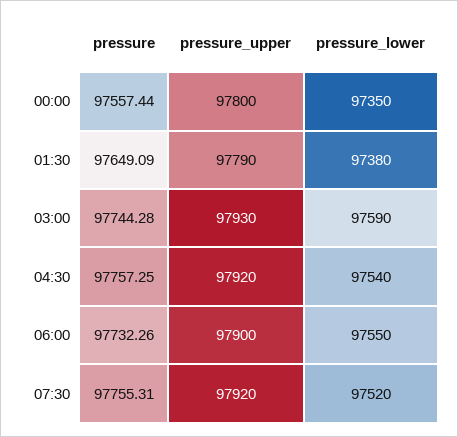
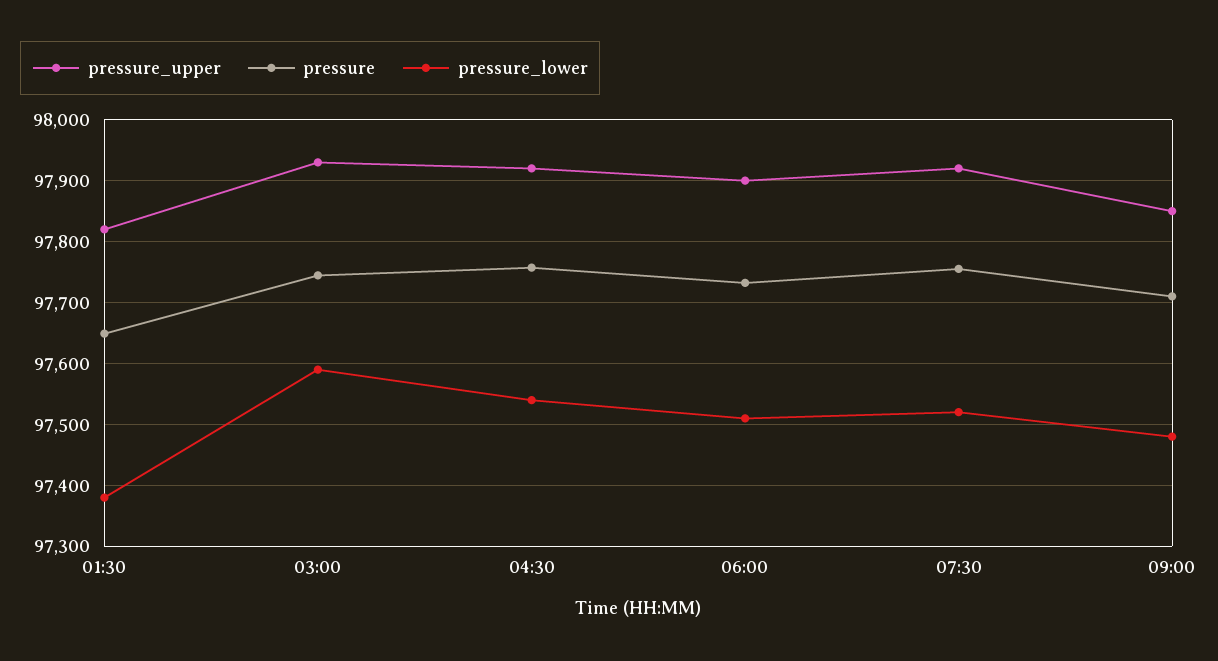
pressure, 00:00: 97557.44 -> none
pressure_upper, 00:00: 97800 -> none
pressure_lower, 00:00: 97350 -> none
pressure_upper, 01:30: 97790 -> 97820
pressure_lower, 06:00: 97550 -> 97510
pressure_upper, 09:00: none -> 97850
pressure, 09:00: none -> 97710
pressure_lower, 09:00: none -> 97480

